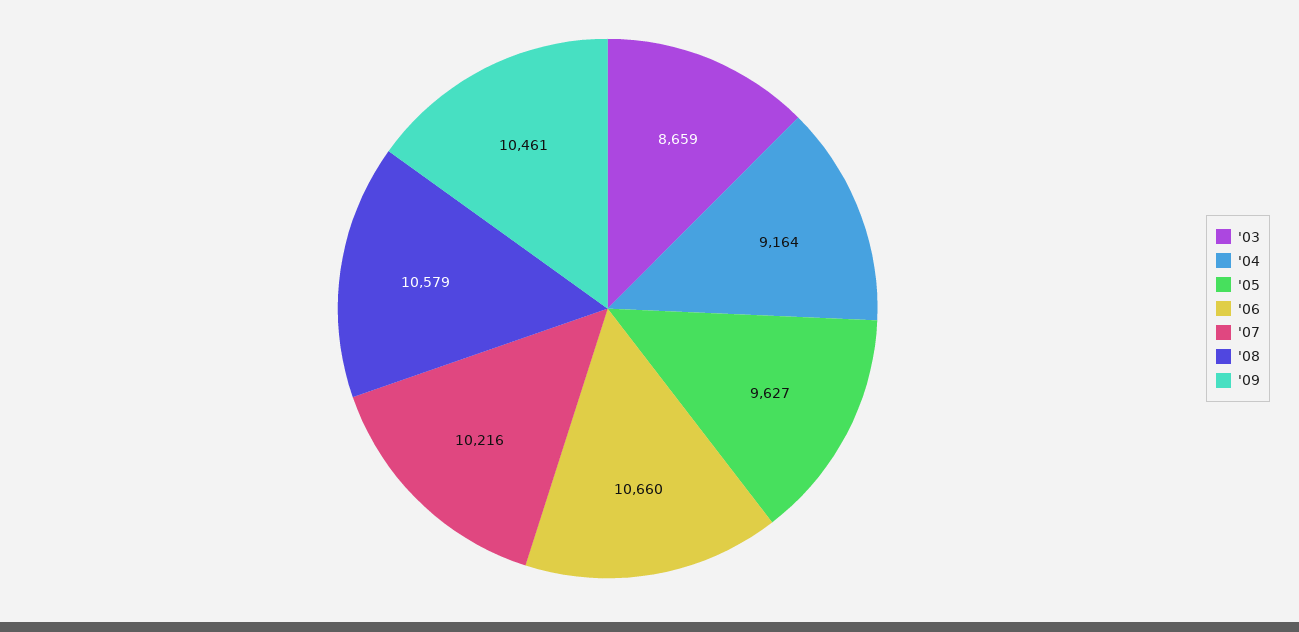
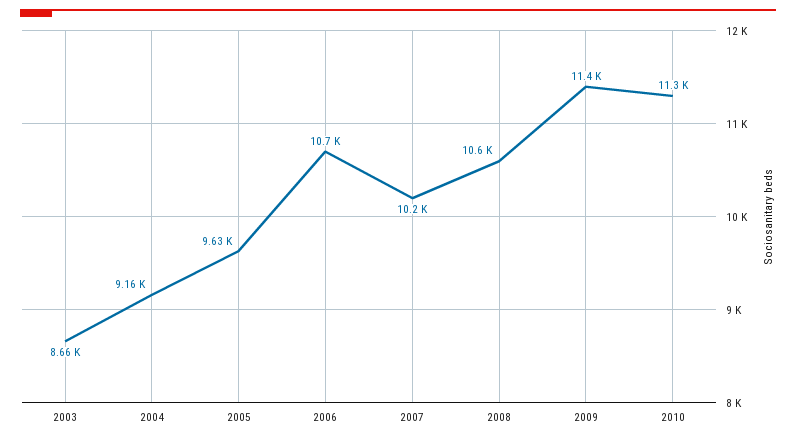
'09: 10461 -> 11400
2010: none -> 11300

